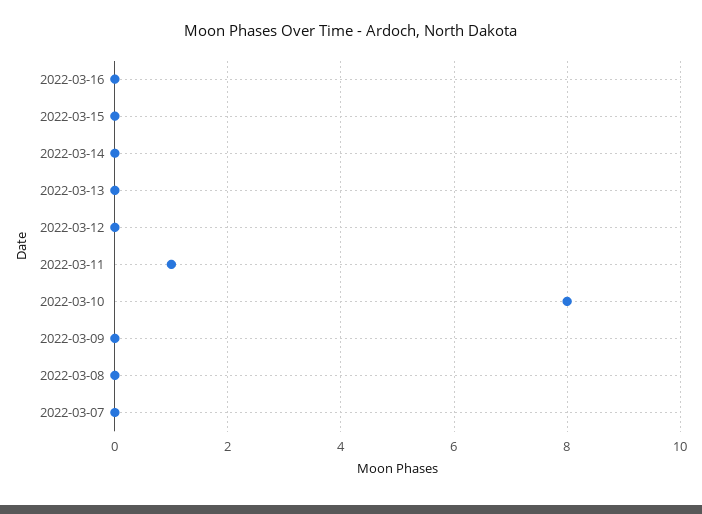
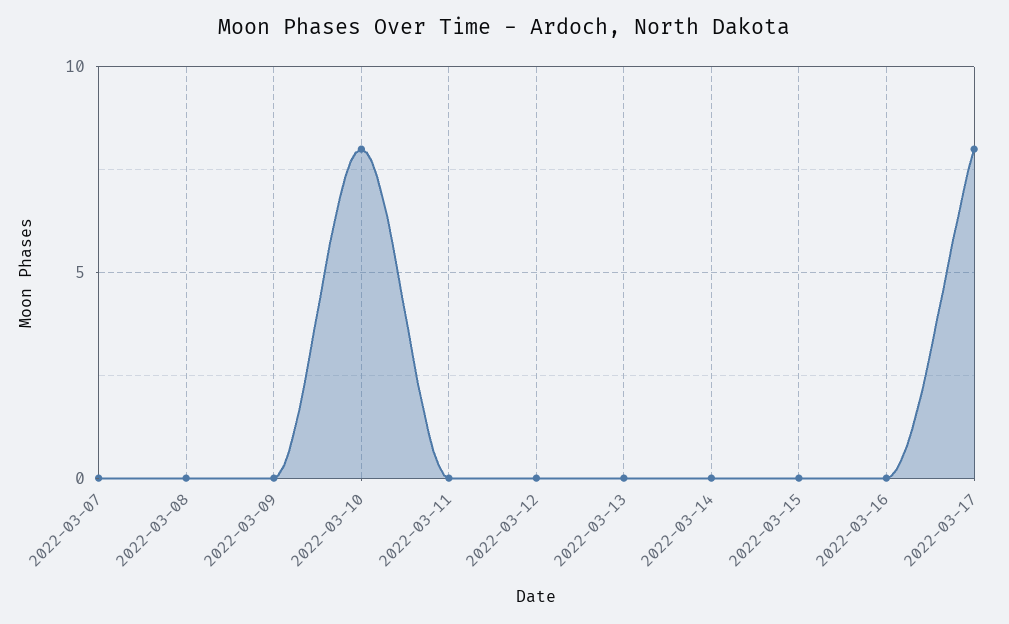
2022-03-11: 1 -> 0
2022-03-17: none -> 8

